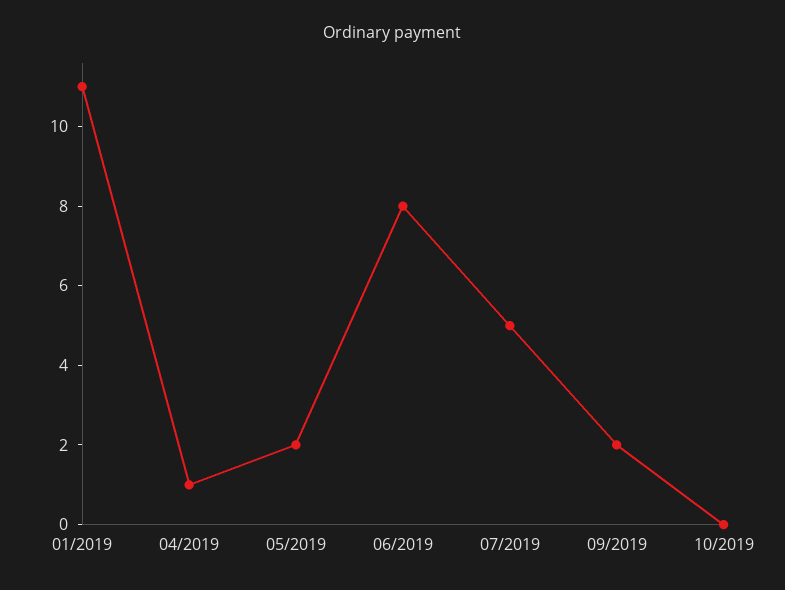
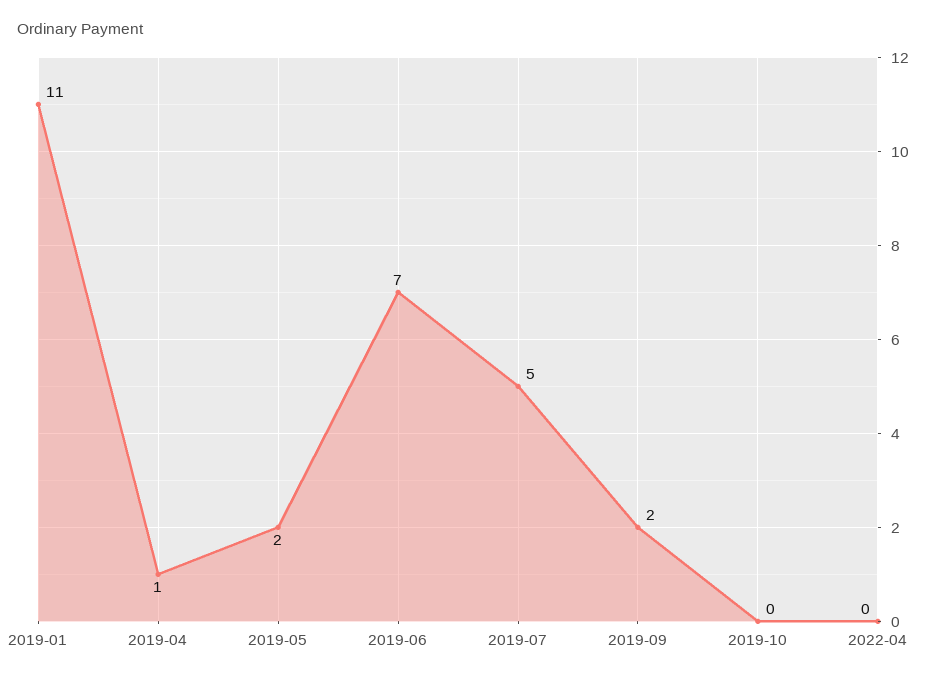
06/2019: 8 -> 7
2022-04: none -> 0

